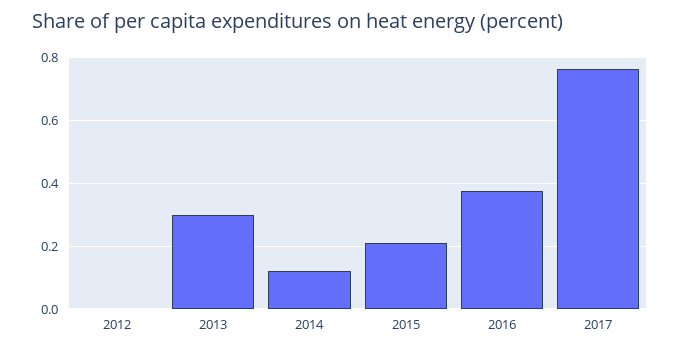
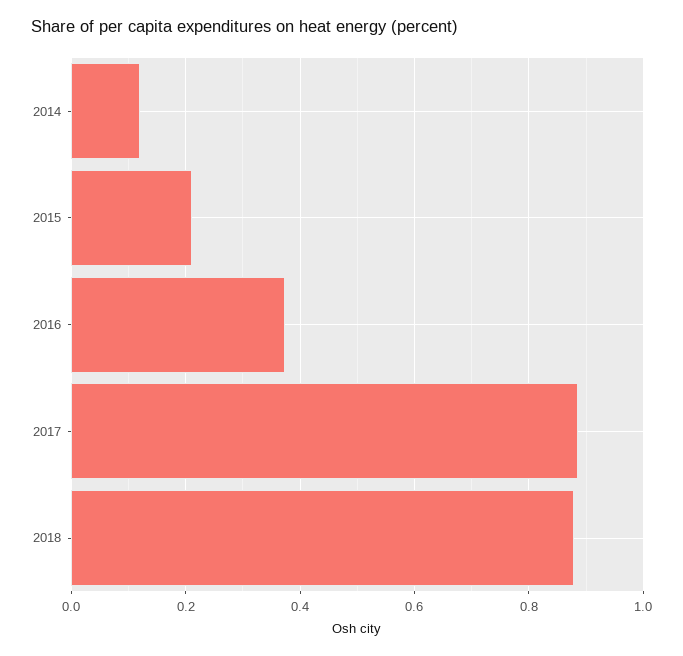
2012: 0 -> none
2013: 0.3 -> none
2017: 0.76 -> 0.88
2018: none -> 0.88

